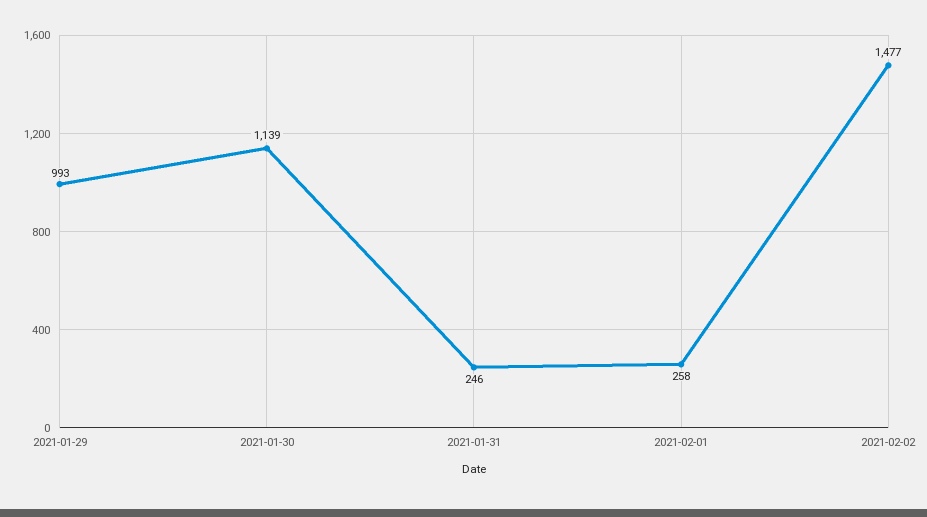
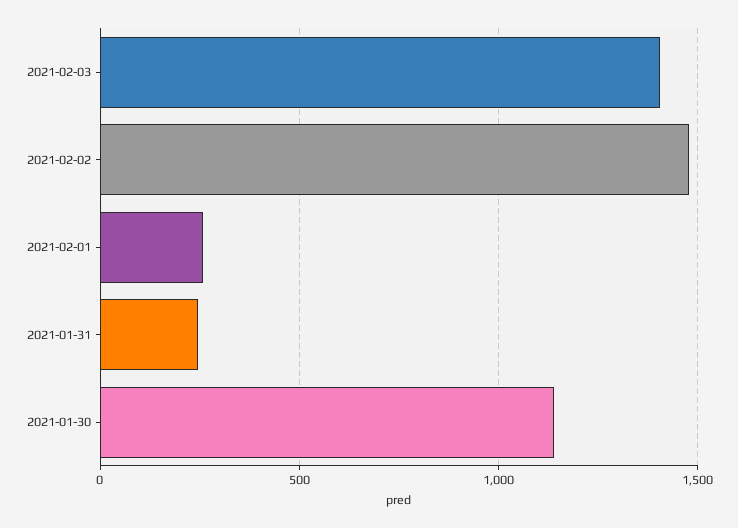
2021-01-29: 993 -> none
2021-02-03: none -> 1400

